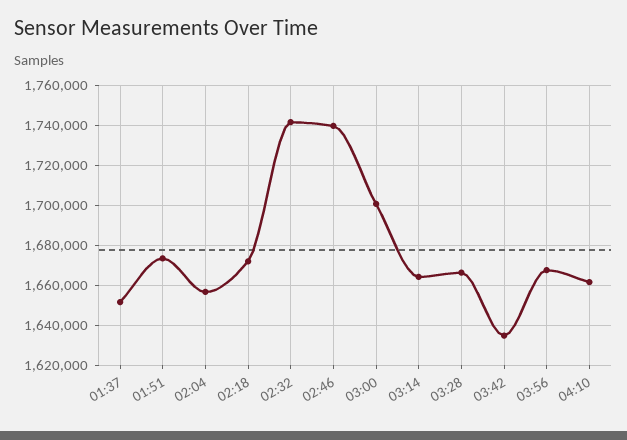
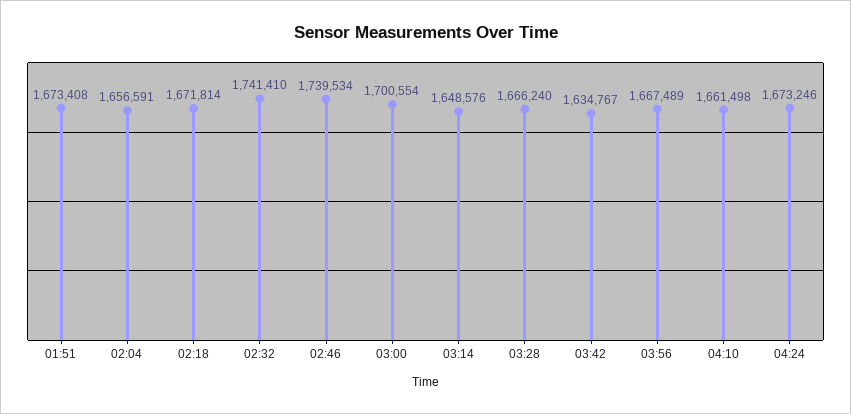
01:37: 1650000 -> none
03:14: 1665000 -> 1648576
04:24: none -> 1673246

